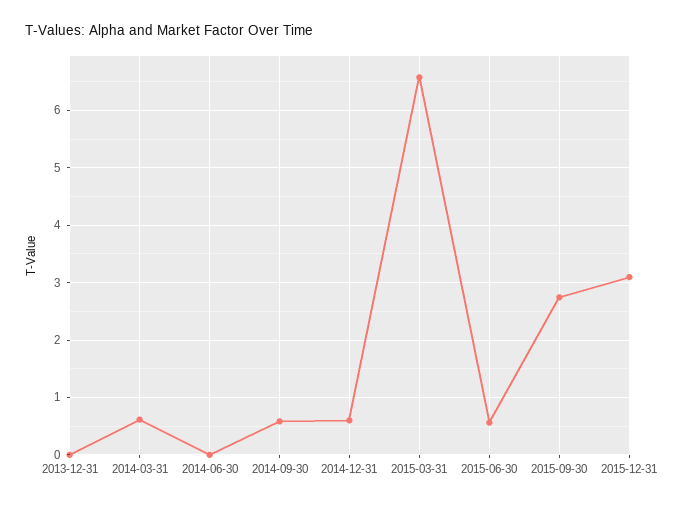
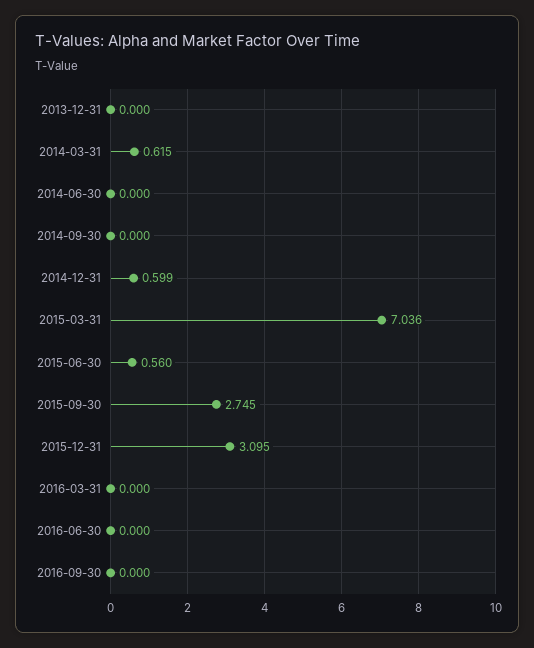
2014-09-30: 0.6 -> 0
2015-03-31: 6.6 -> 7.036
2016-03-31: none -> 0
2016-06-30: none -> 0
2016-09-30: none -> 0

